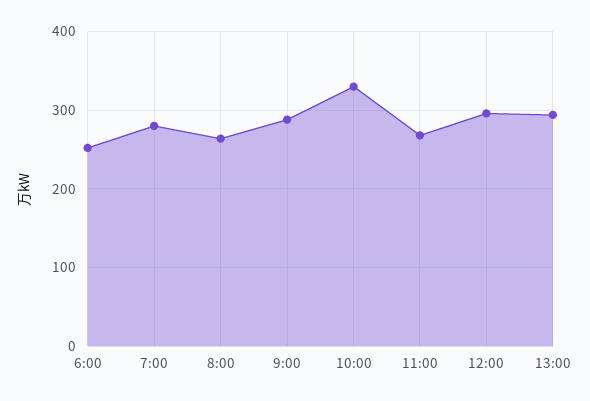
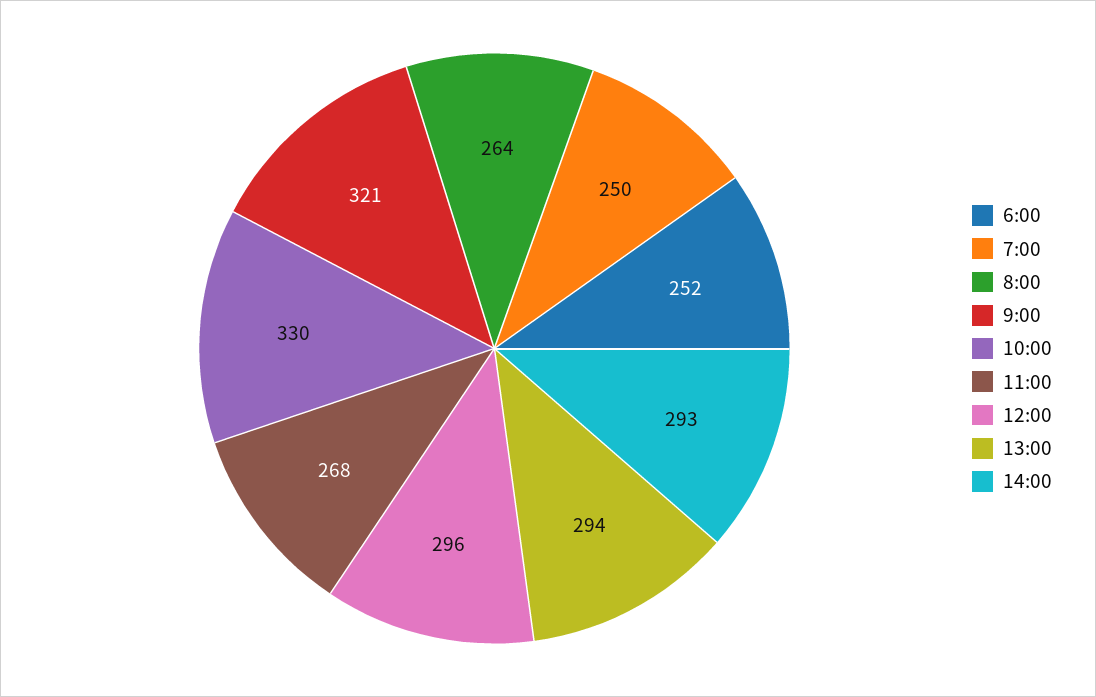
7:00: 280 -> 250
9:00: 290 -> 321
14:00: none -> 293

